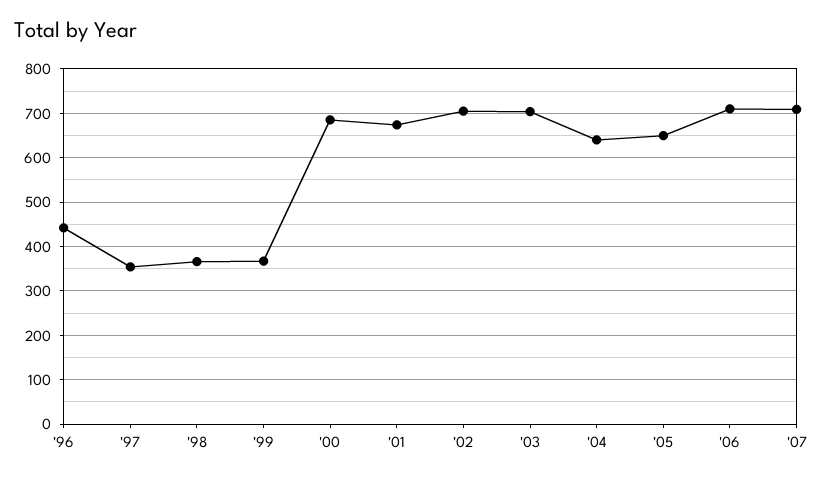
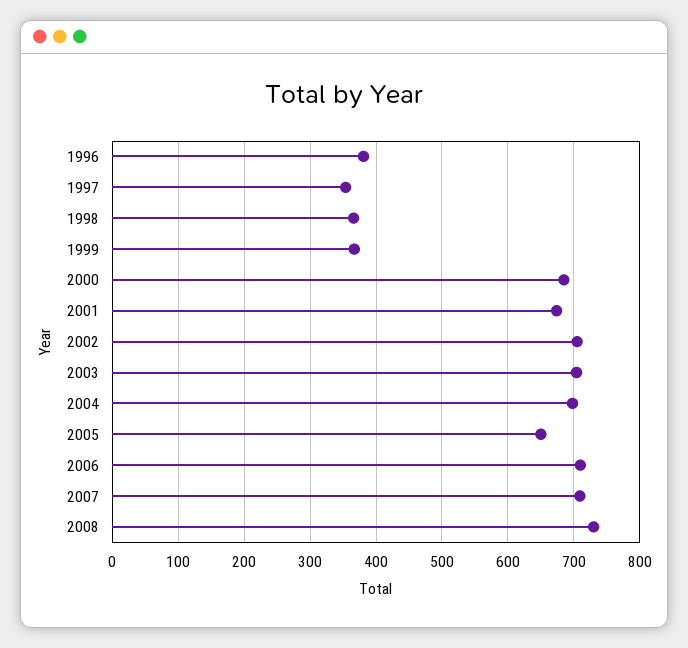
'96: 440 -> 380
'04: 640 -> 700
2008: none -> 730

